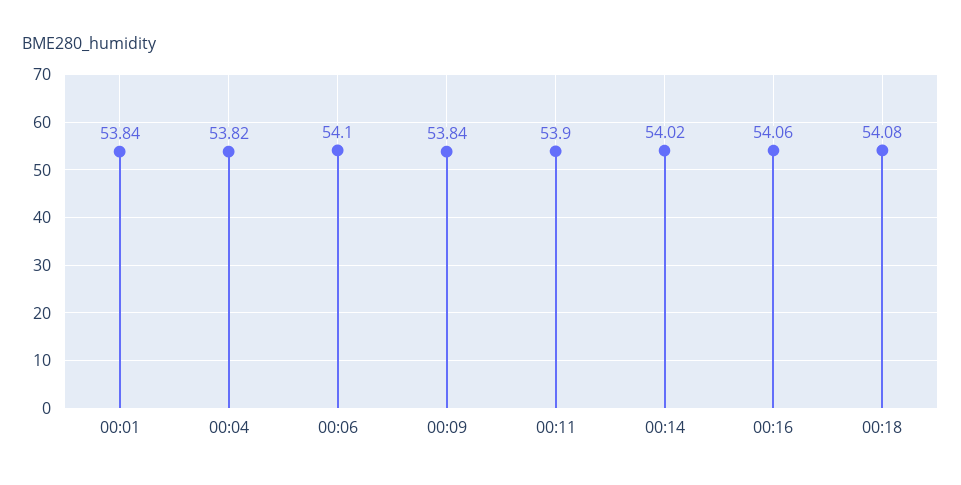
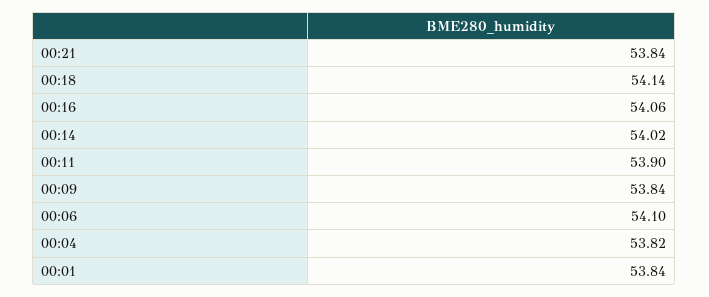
00:18: 54.08 -> 54.14
00:21: none -> 53.84

